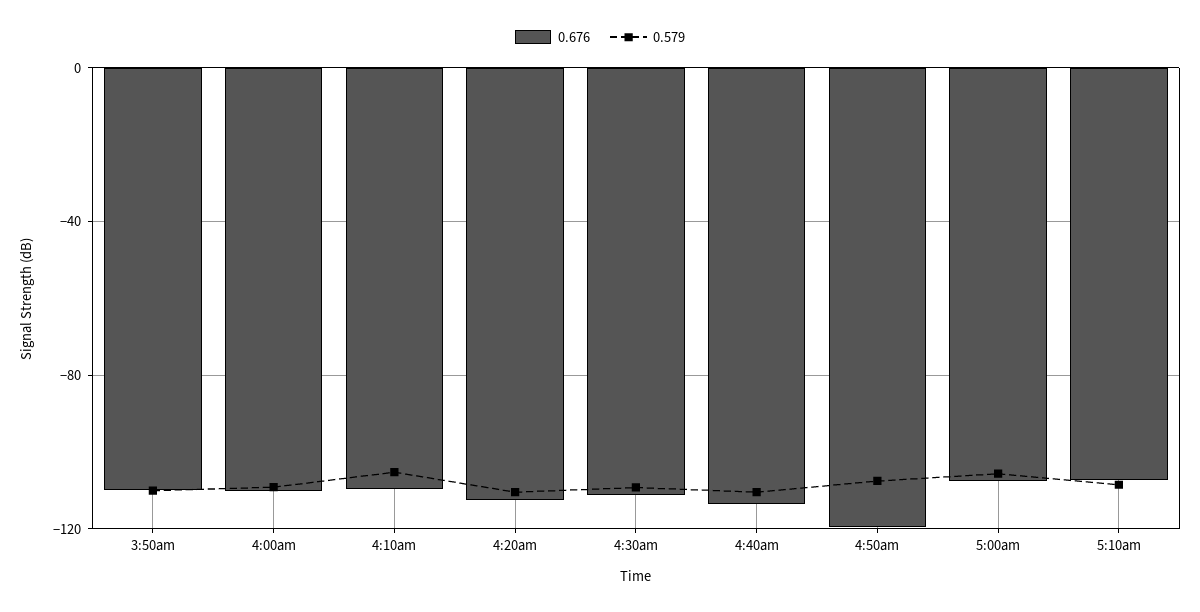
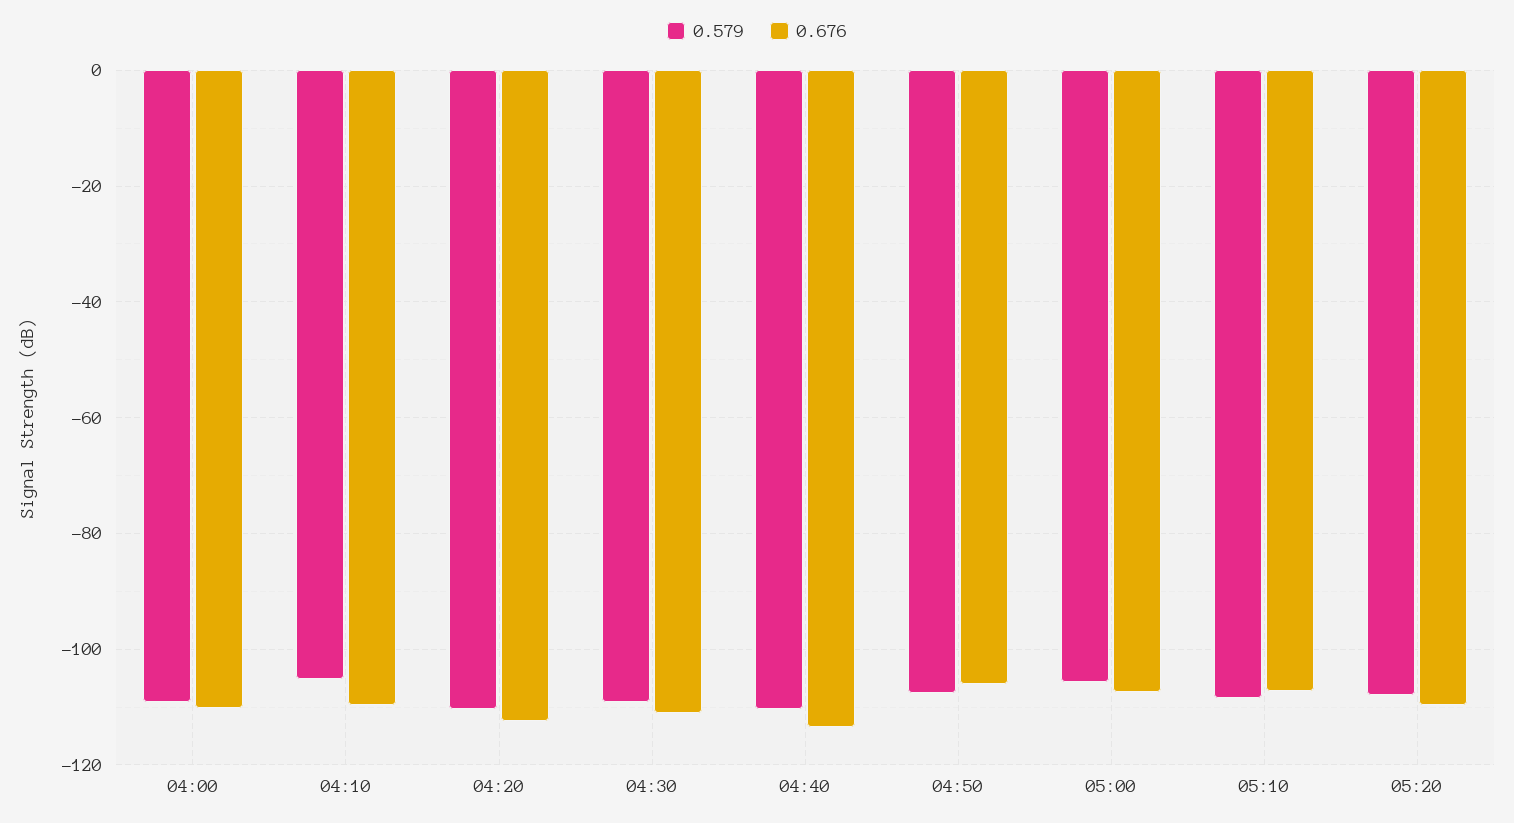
0.676, 3:50am: -110 -> none
0.579, 3:50am: -110 -> none
0.676, 4:50am: -120 -> -106
0.579, 05:20: none -> -108
0.676, 05:20: none -> -110

